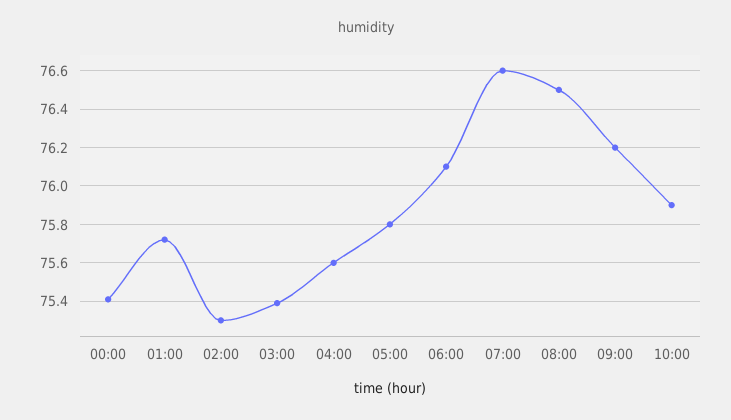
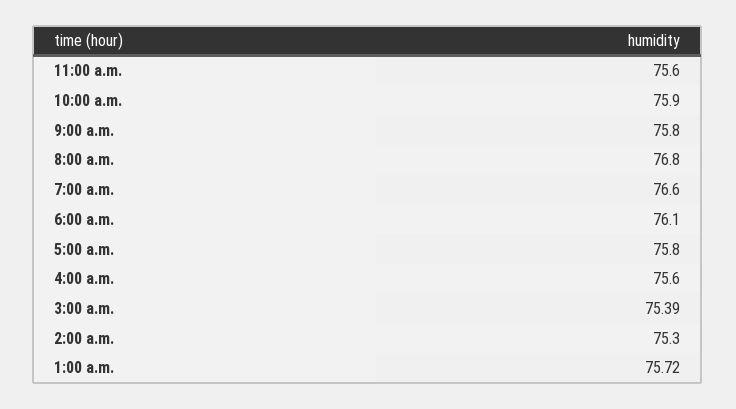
00:00: 75.4 -> none
08:00: 76.5 -> 76.8
09:00: 76.2 -> 75.8
11:00 a.m.: none -> 75.6

